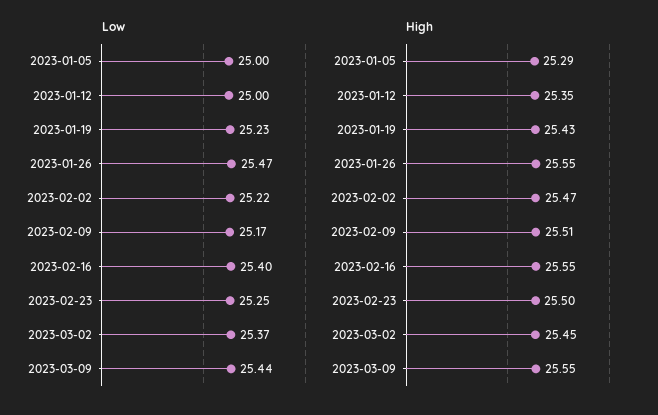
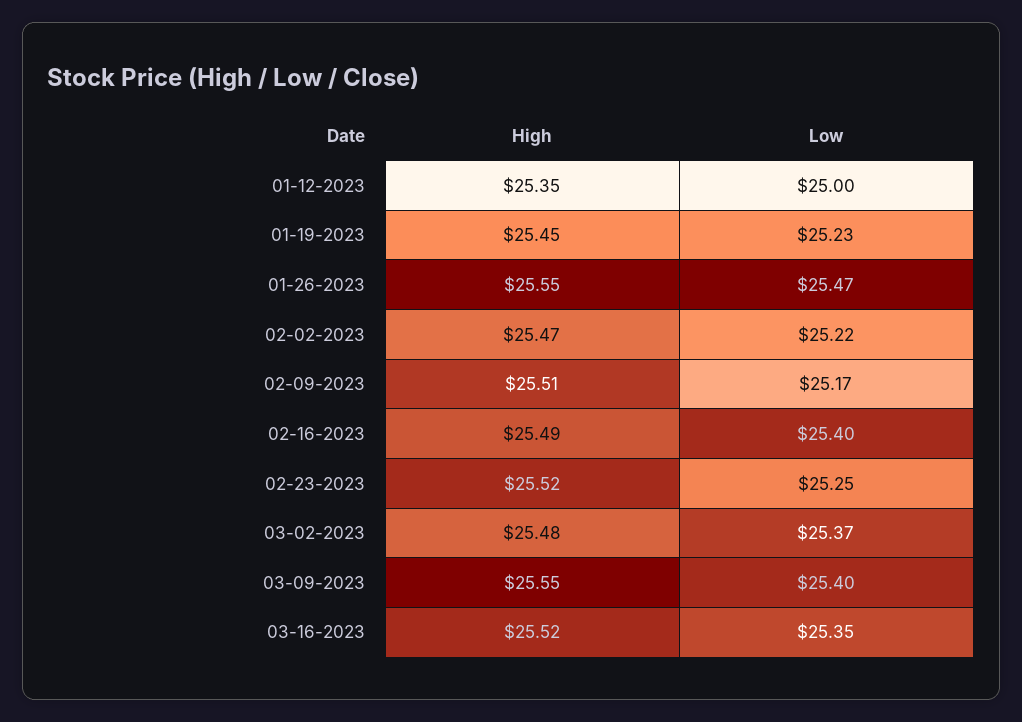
Low, 2023-01-05: 25 -> none
Low, 2023-03-09: 25.44 -> 25.4
High, 2023-01-05: 25.29 -> none
High, 2023-01-19: 25.43 -> 25.45
High, 2023-02-16: 25.55 -> 25.49
High, 2023-02-23: 25.5 -> 25.52
High, 2023-03-02: 25.45 -> 25.48
High, 03-16-2023: none -> 25.52
Low, 03-16-2023: none -> 25.35

